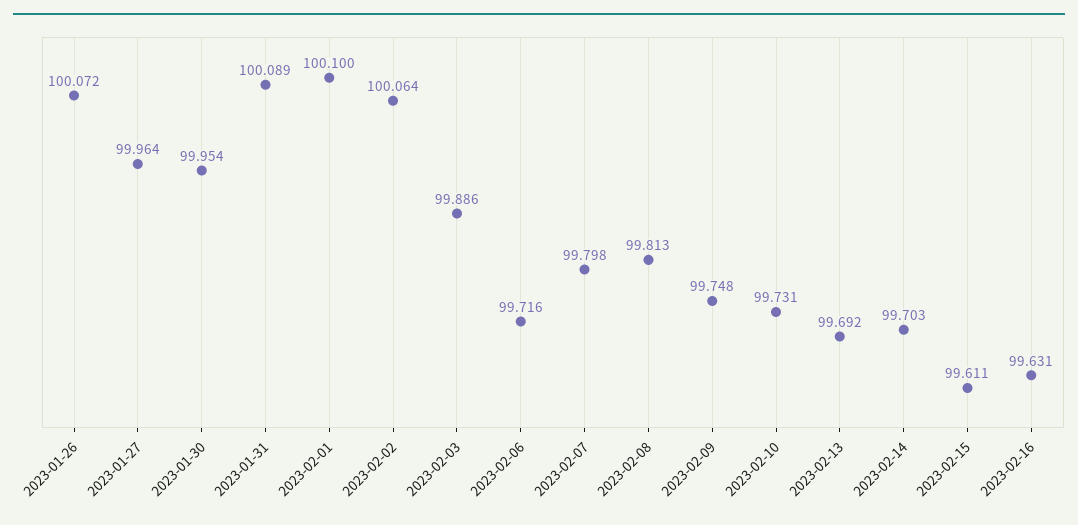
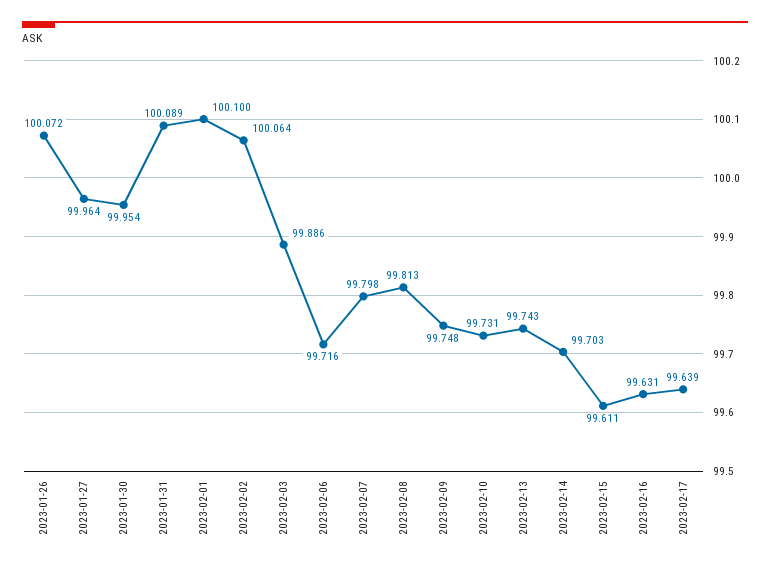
2023-02-13: 99.692 -> 99.743
2023-02-17: none -> 99.639

